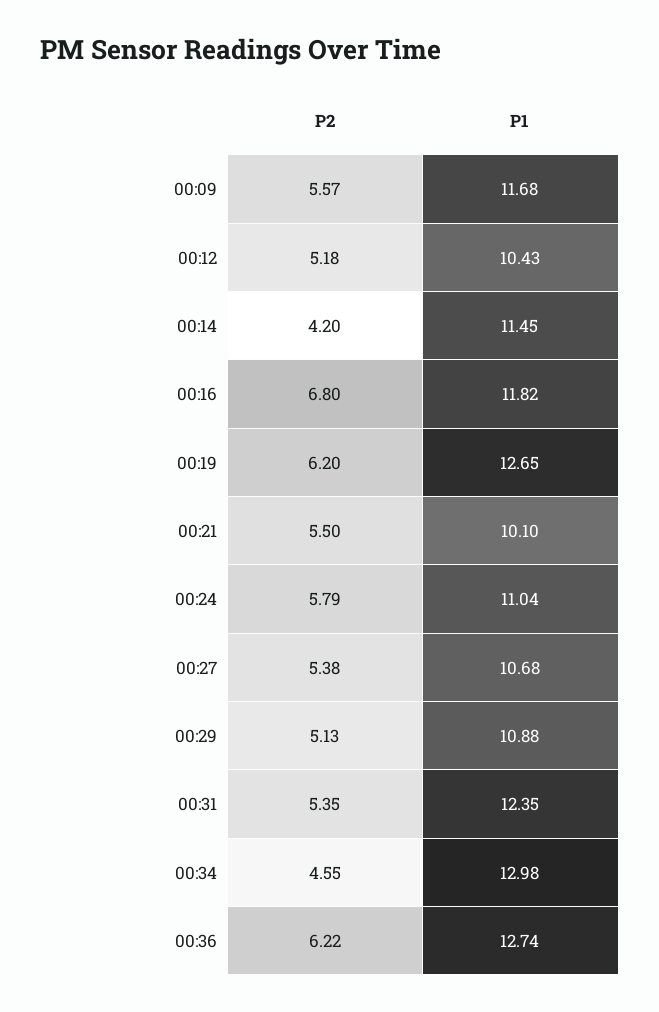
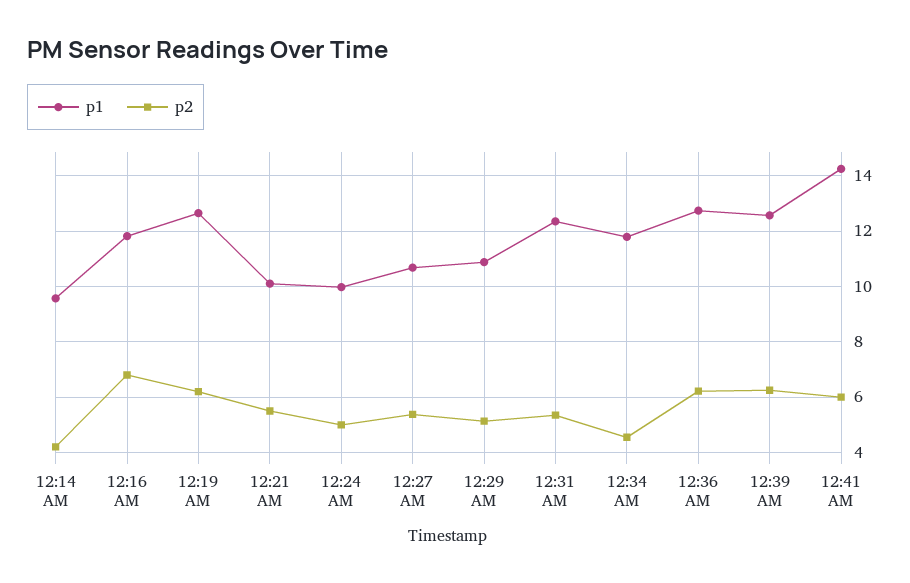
P2, 00:09: 5.57 -> none
P1, 00:09: 11.68 -> none
P2, 00:12: 5.18 -> none
P1, 00:12: 10.43 -> none
P1, 00:14: 11.45 -> 9.5
P2, 00:24: 5.79 -> 5
P1, 00:24: 11.04 -> 10
P1, 00:34: 12.98 -> 11.75
P1, 12:39 AM: none -> 12.5
P2, 12:39 AM: none -> 6.25
P1, 12:41 AM: none -> 14.25
P2, 12:41 AM: none -> 6

